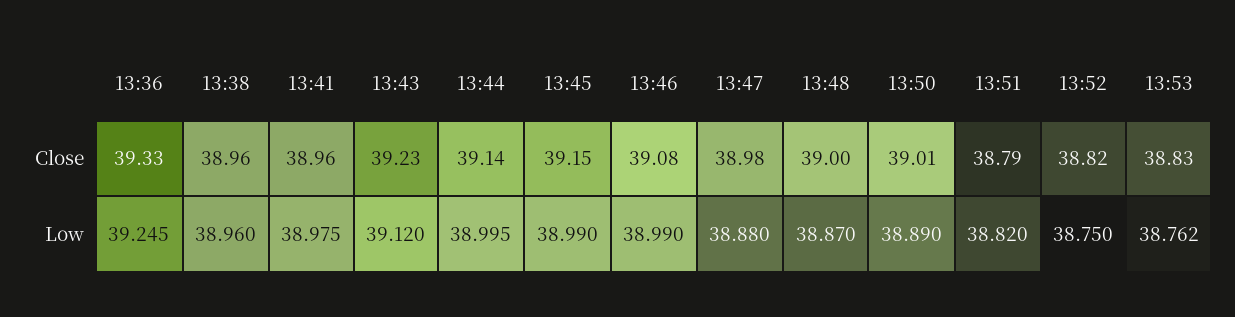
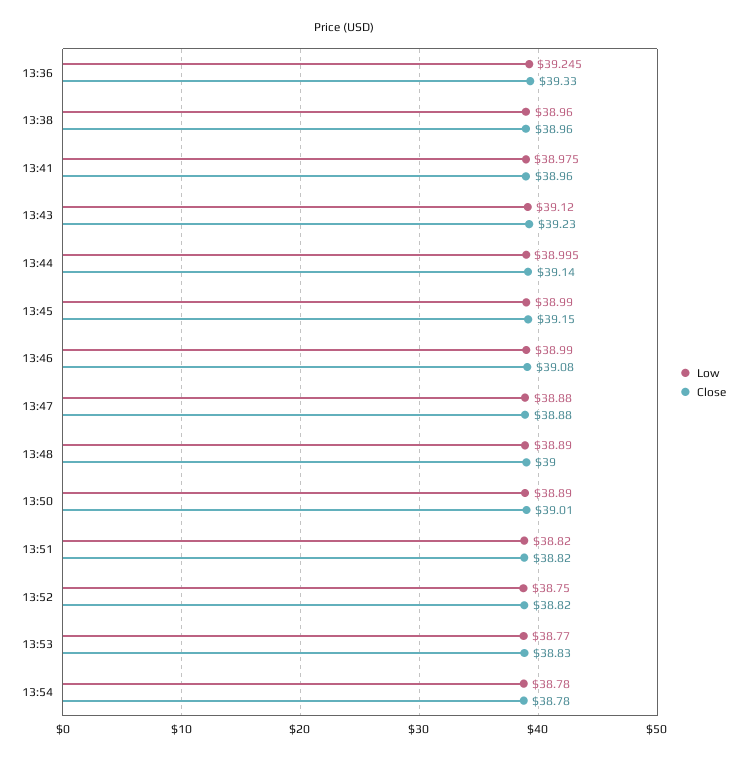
Close, 13:47: 38.98 -> 38.88
Close, 13:51: 38.79 -> 38.82
Low, 13:48: 38.87 -> 38.89
Low, 13:53: 38.762 -> 38.77
Low, 13:54: none -> 38.78
Close, 13:54: none -> 38.78

